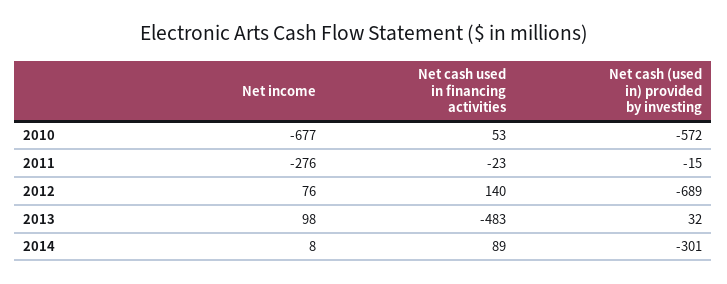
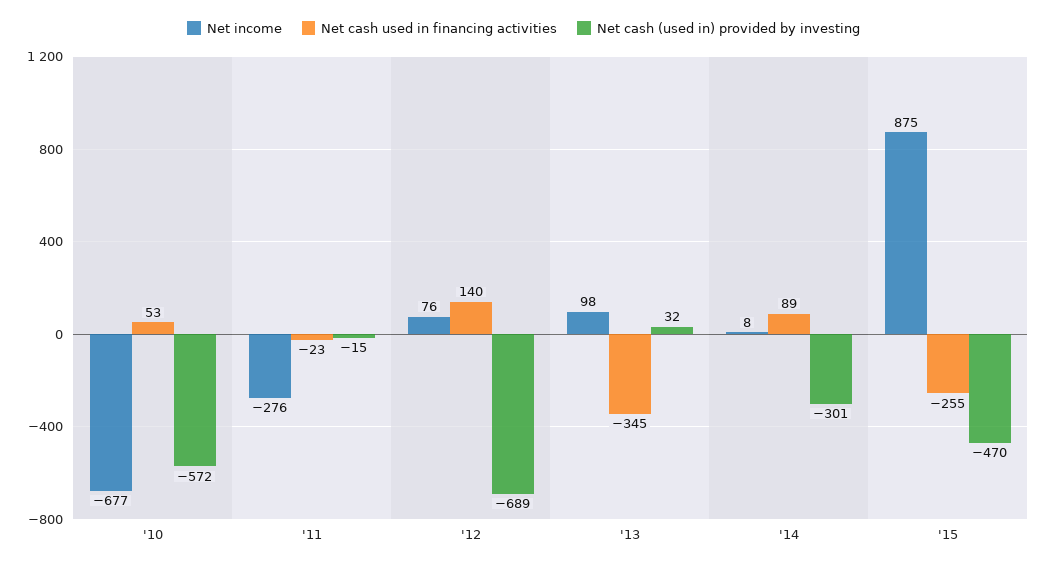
Net cash used in financing activities, 2013: -483 -> -345
Net income, '15: none -> 875
Net cash used in financing activities, '15: none -> -255
Net cash (used in) provided by investing, '15: none -> -470

